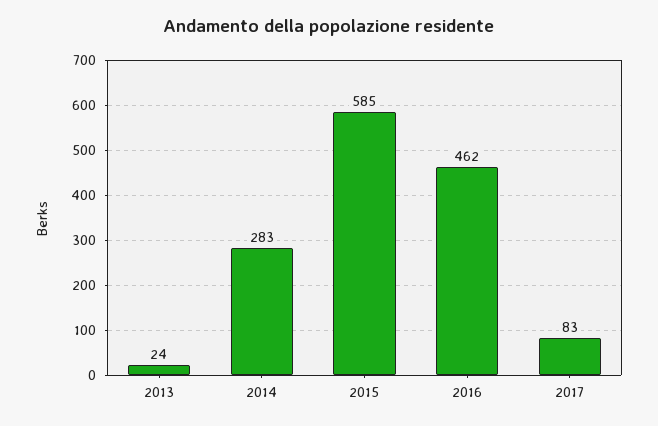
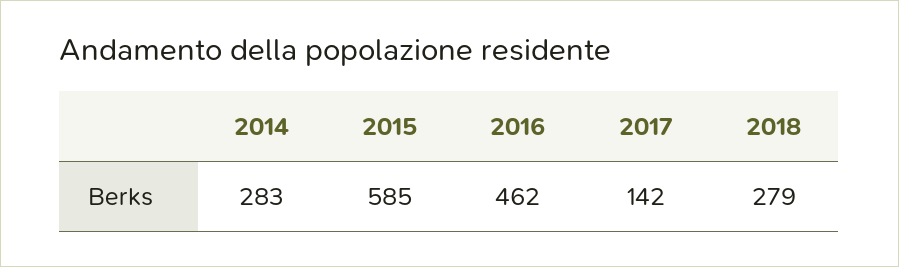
2013: 24 -> none
2017: 83 -> 142
2018: none -> 279

